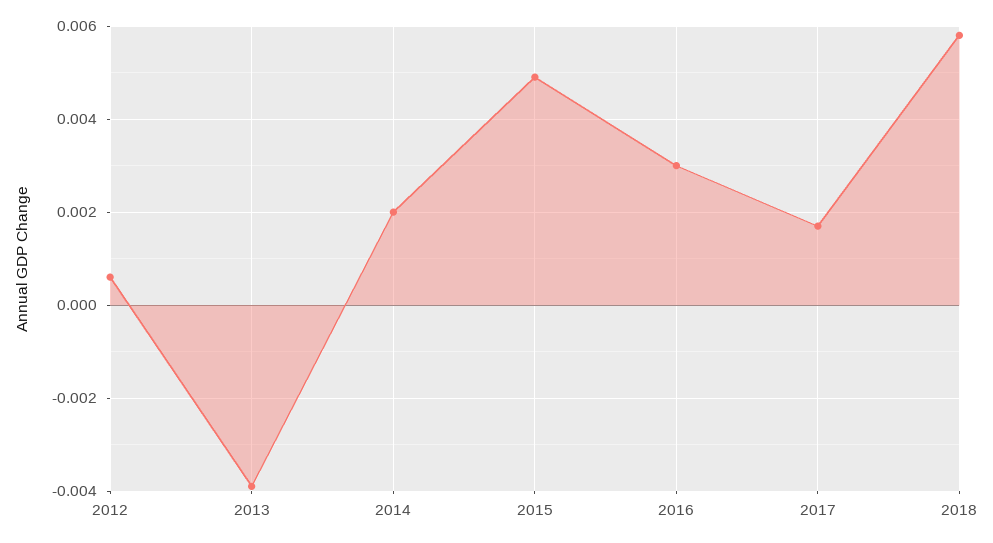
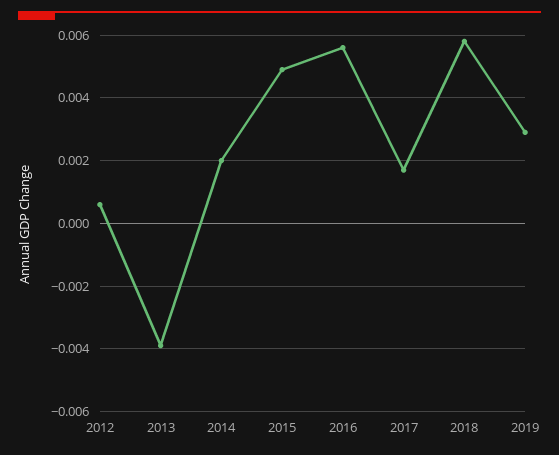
2016: 0.003 -> 0.0055
2019: none -> 0.003

